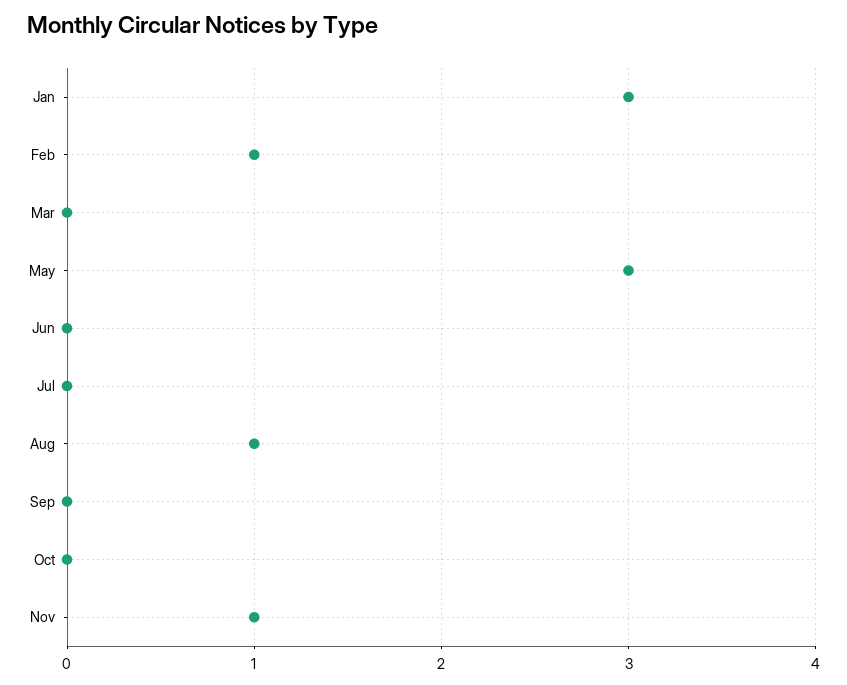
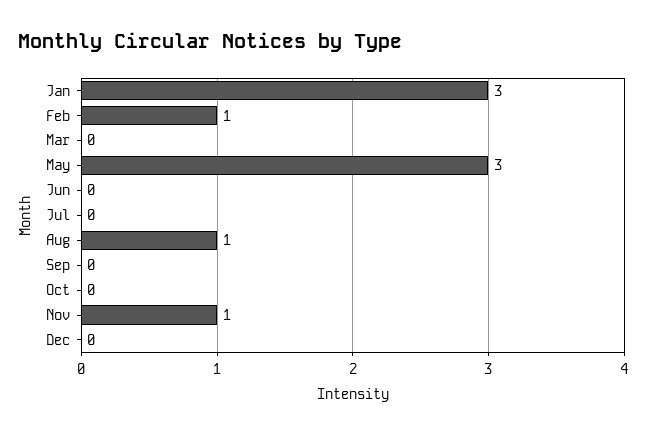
Dec: none -> 0

